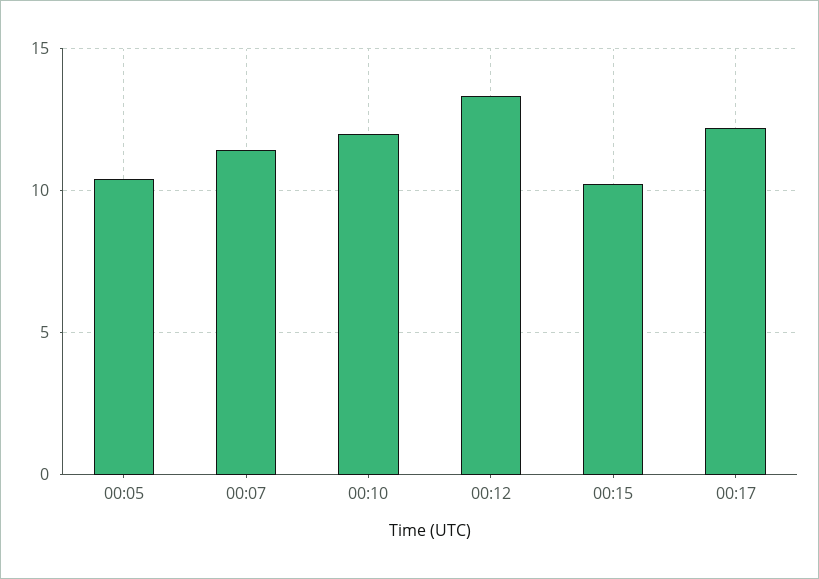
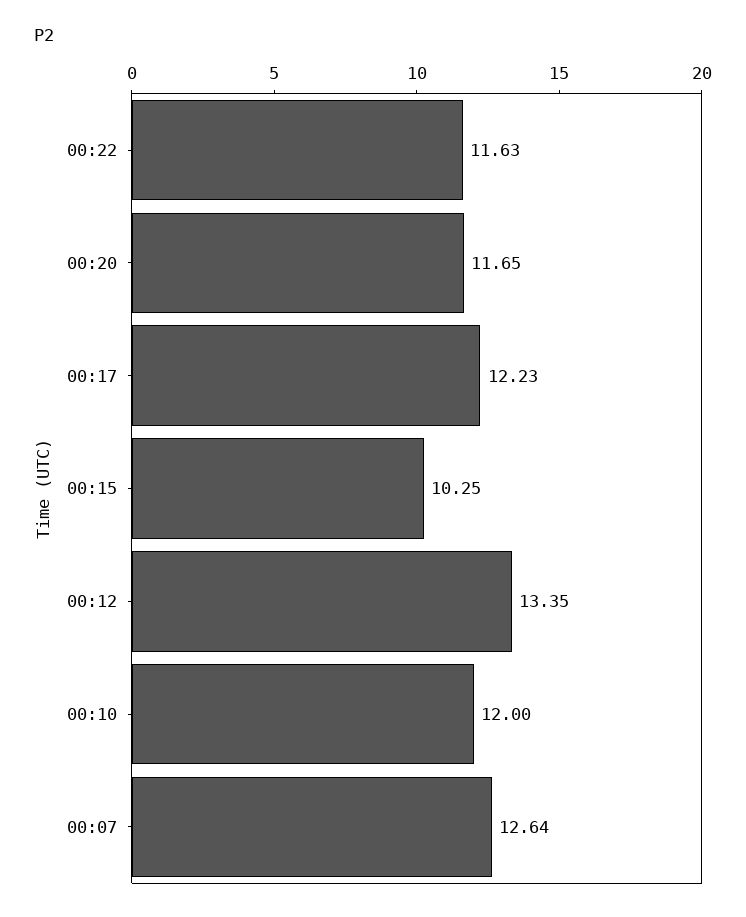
00:05: 10.5 -> none
00:07: 11.5 -> 12.64
00:22: none -> 11.63
00:20: none -> 11.65

